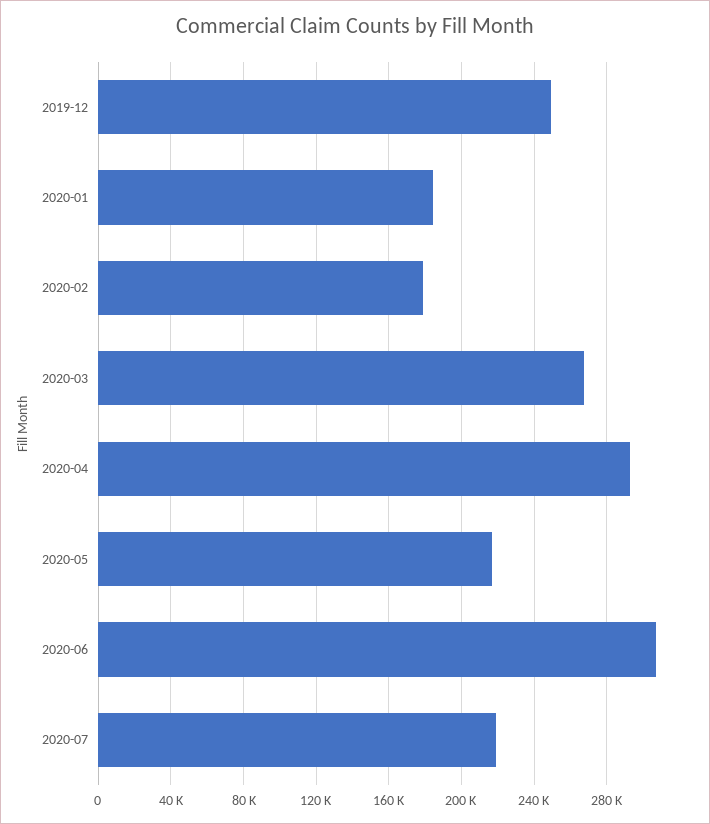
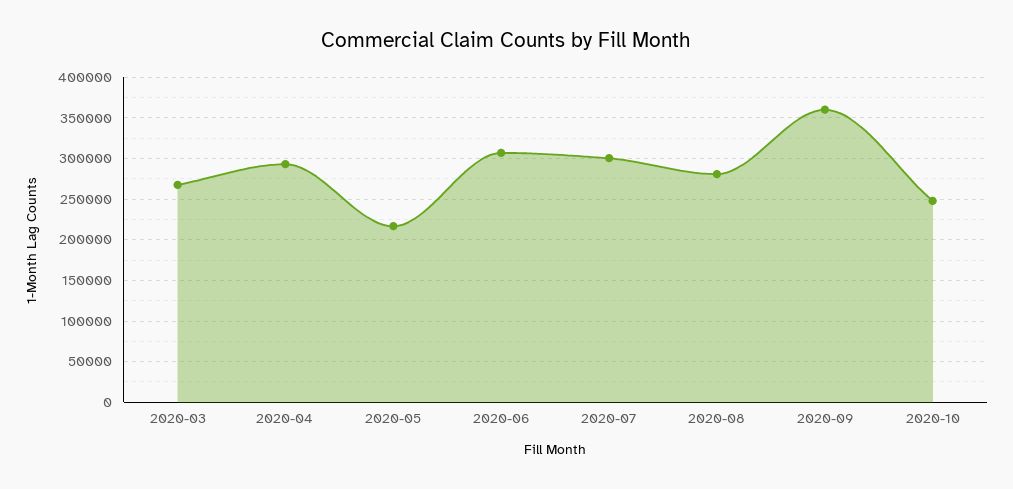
2019-12: 250000 -> none
2020-01: 185000 -> none
2020-02: 180000 -> none
2020-07: 220000 -> 300000
2020-08: none -> 280000
2020-09: none -> 360000
2020-10: none -> 250000

